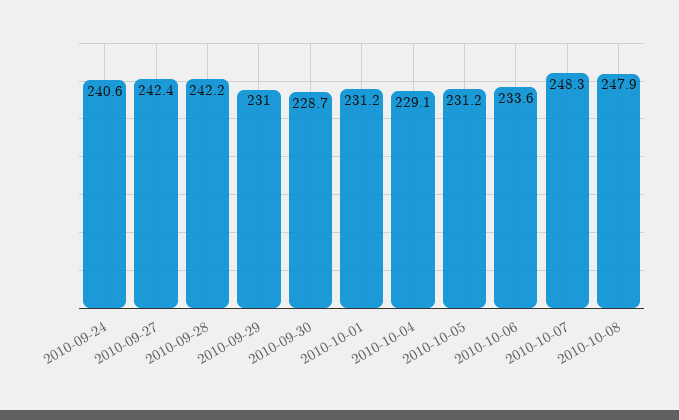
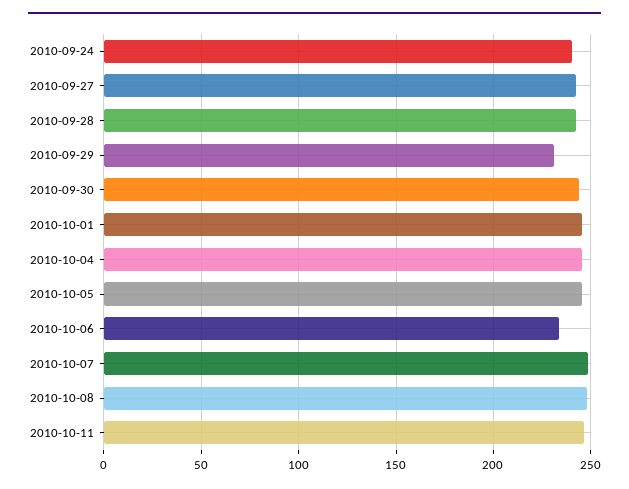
2010-09-30: 228.7 -> 245
2010-10-01: 231.2 -> 245
2010-10-04: 229.1 -> 245
2010-10-05: 231.2 -> 245
2010-10-11: none -> 245

